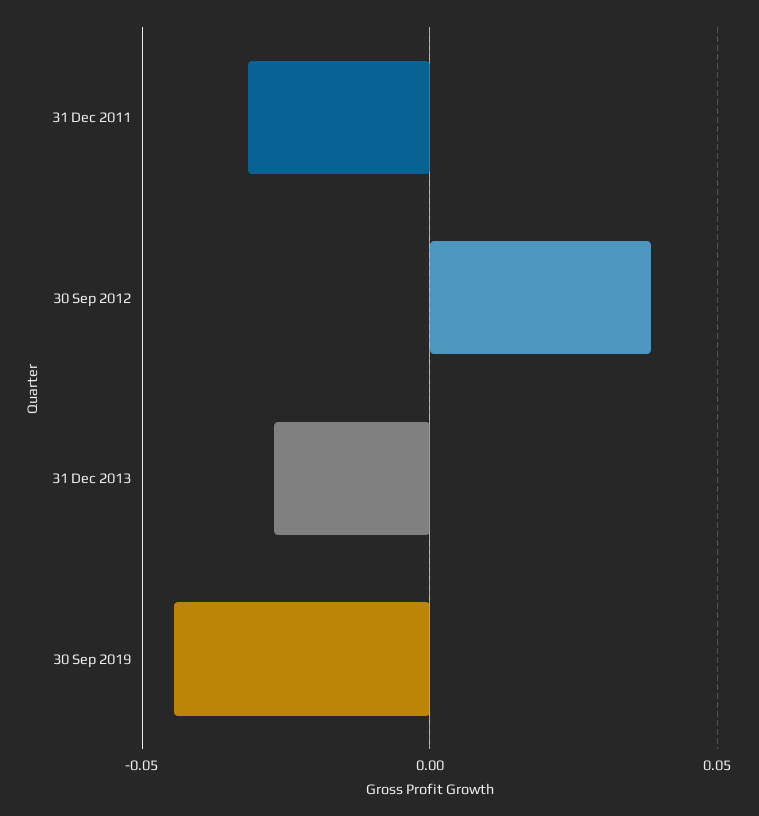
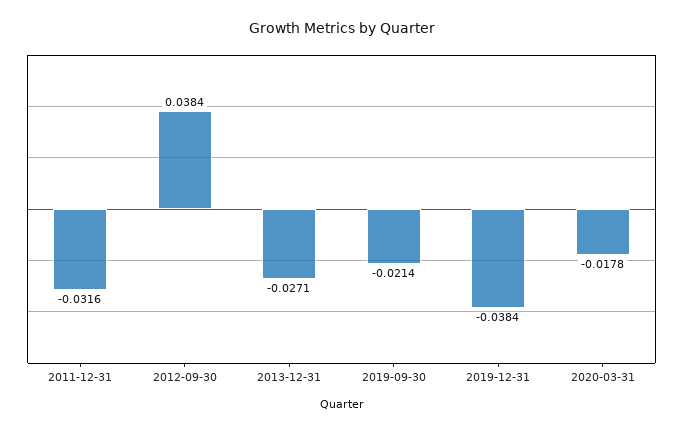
30 Sep 2019: -0.045 -> -0.0214
2019-12-31: none -> -0.0384
2020-03-31: none -> -0.0178

